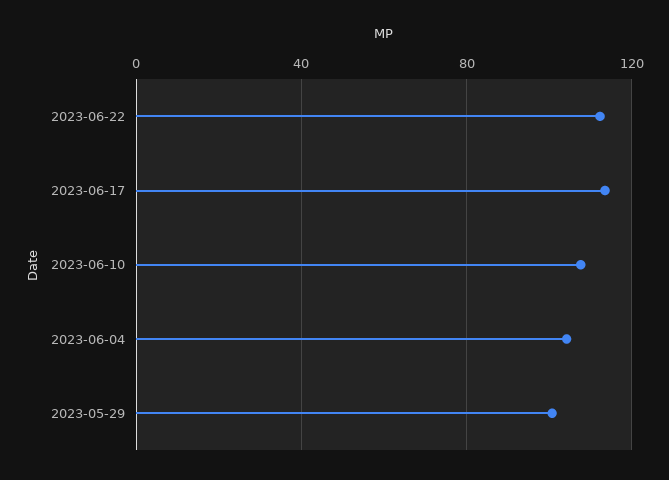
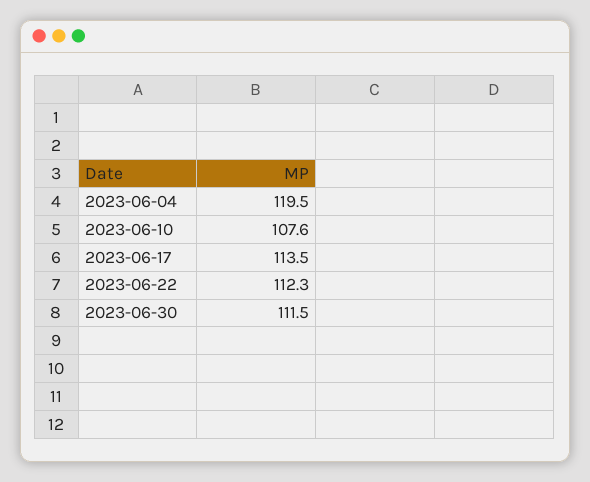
2023-06-04: 105 -> 119.5
2023-05-29: 100 -> none
2023-06-30: none -> 111.5

